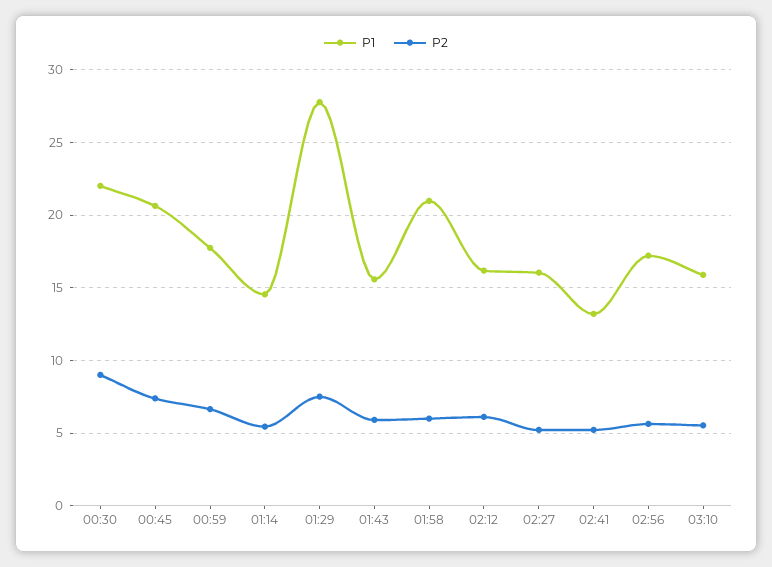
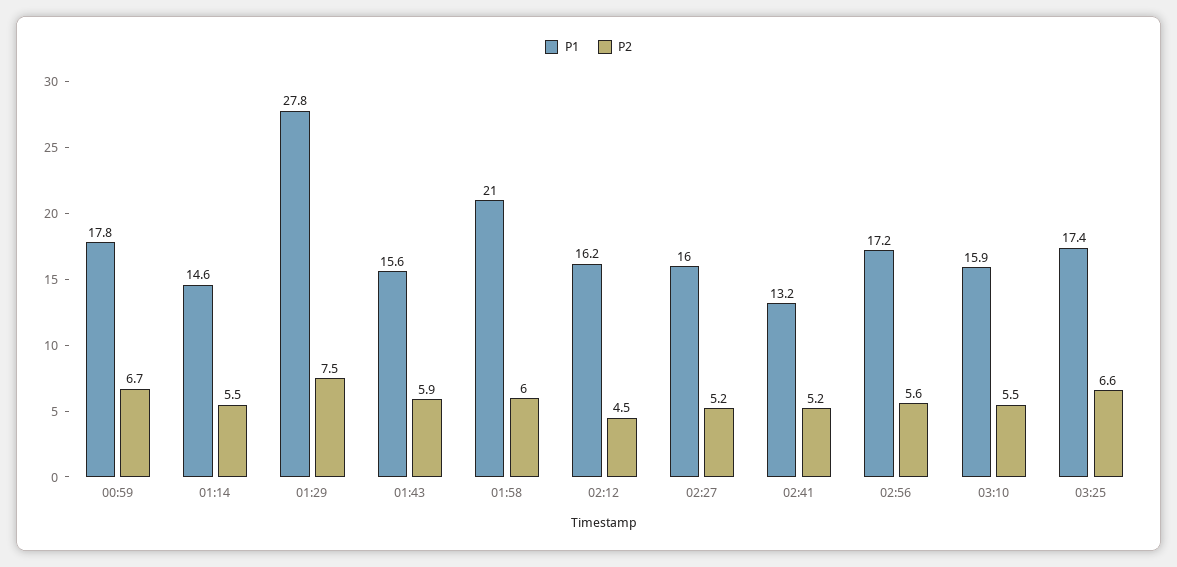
P1, 00:30: 22 -> none
P2, 00:30: 9 -> none
P1, 00:45: 20.5 -> none
P2, 00:45: 7.5 -> none
P2, 02:12: 6 -> 4.5
P1, 03:25: none -> 17.4
P2, 03:25: none -> 6.6

